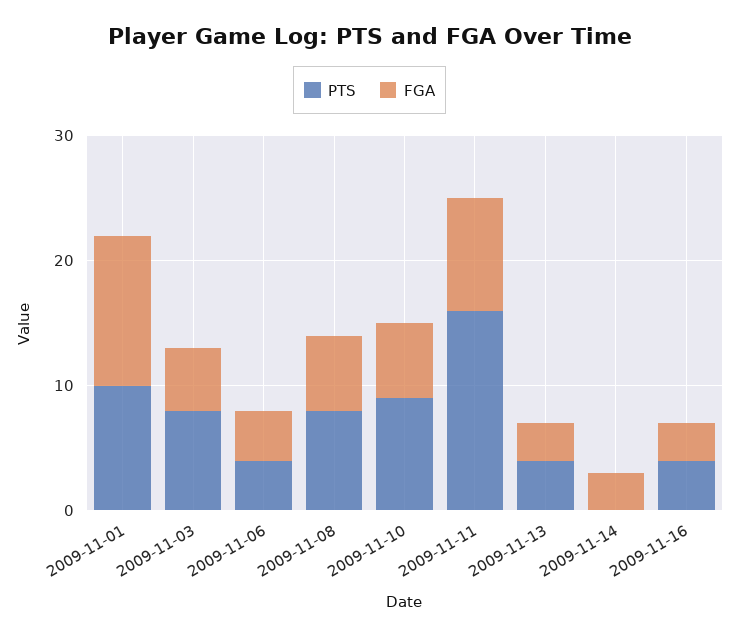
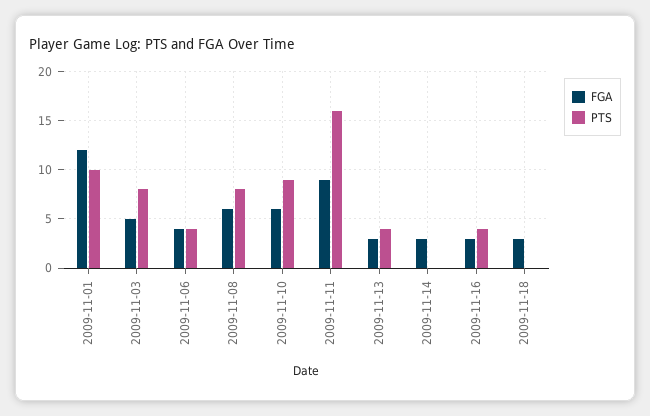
FGA, 2009-11-18: none -> 3
PTS, 2009-11-18: none -> 0

